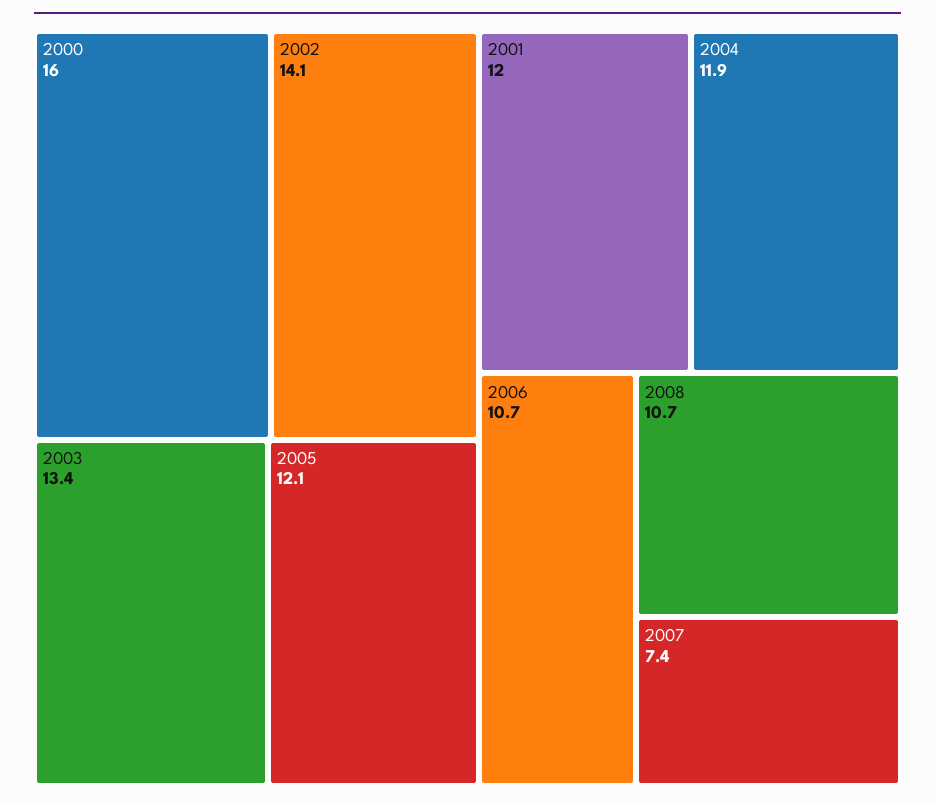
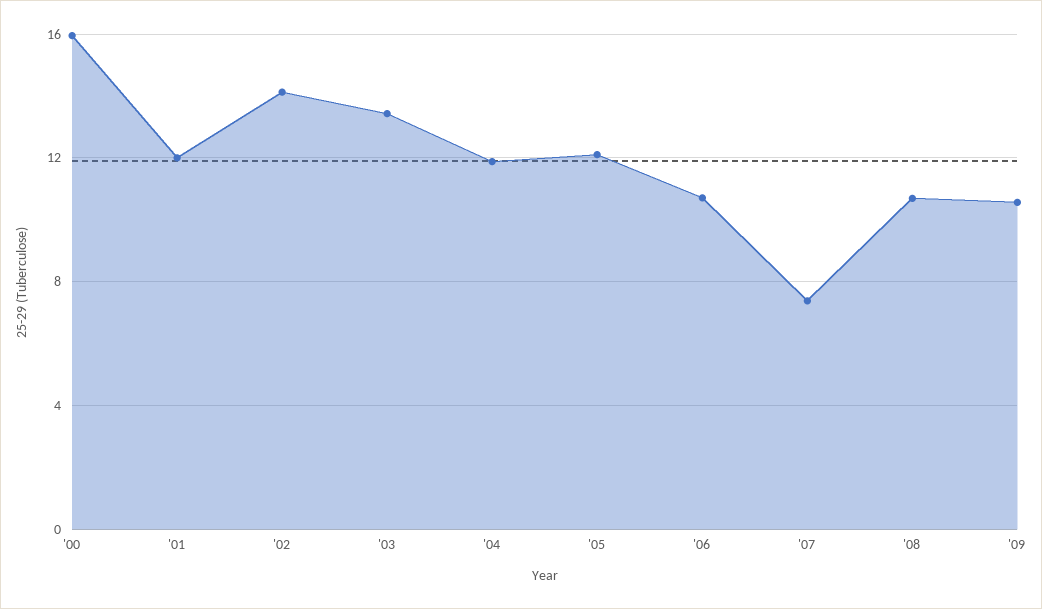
'09: none -> 10.5

